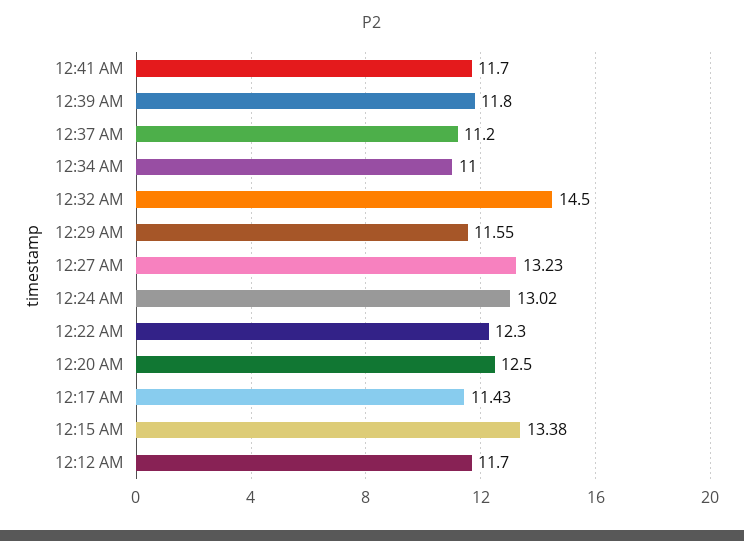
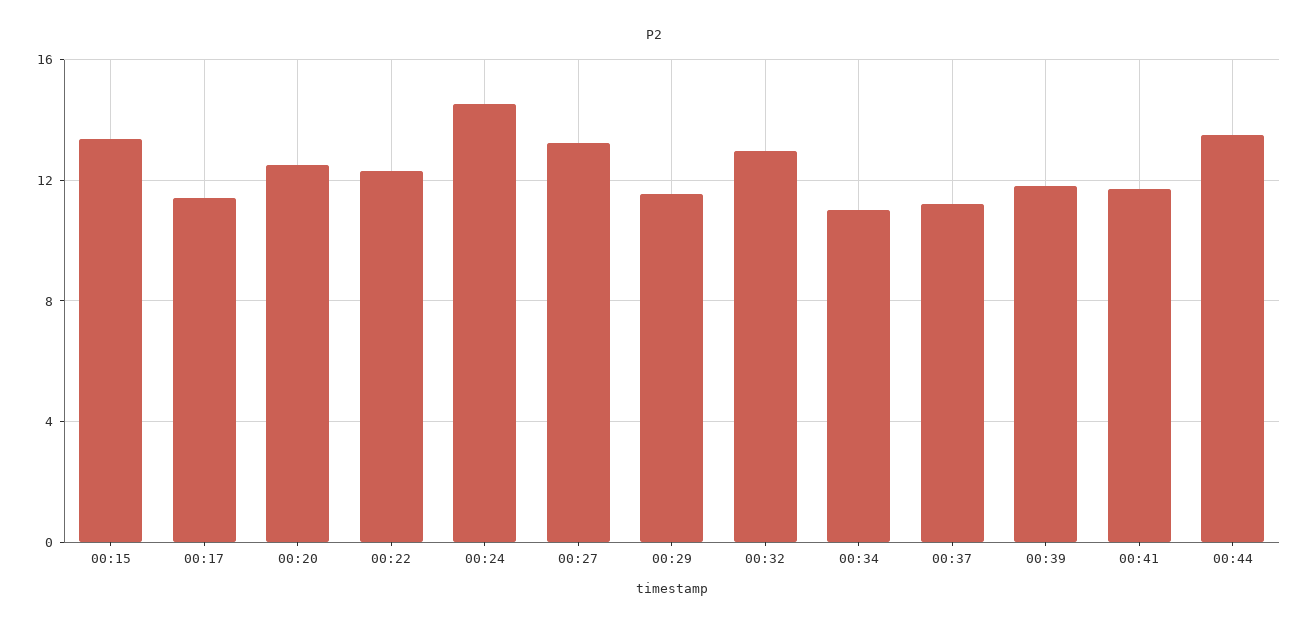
12:32 AM: 14.5 -> 13
12:24 AM: 13.02 -> 14.5
12:12 AM: 11.7 -> none
00:44: none -> 13.5

